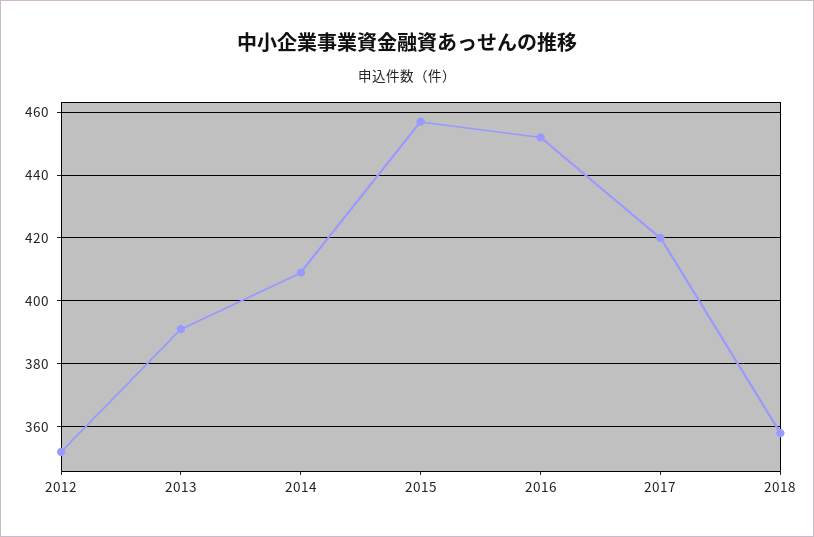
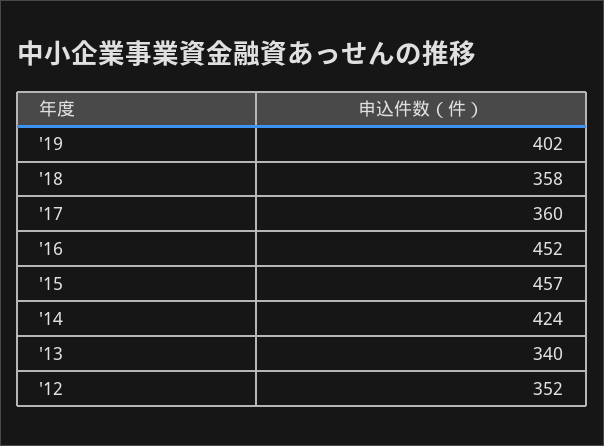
2013: 390 -> 340
2014: 410 -> 424
2017: 420 -> 360
'19: none -> 402

